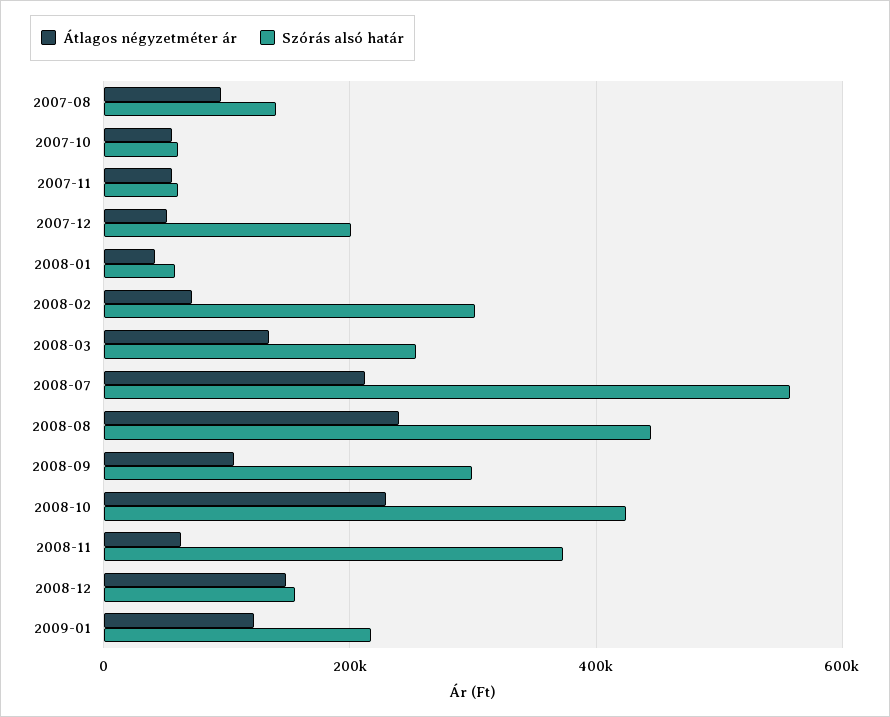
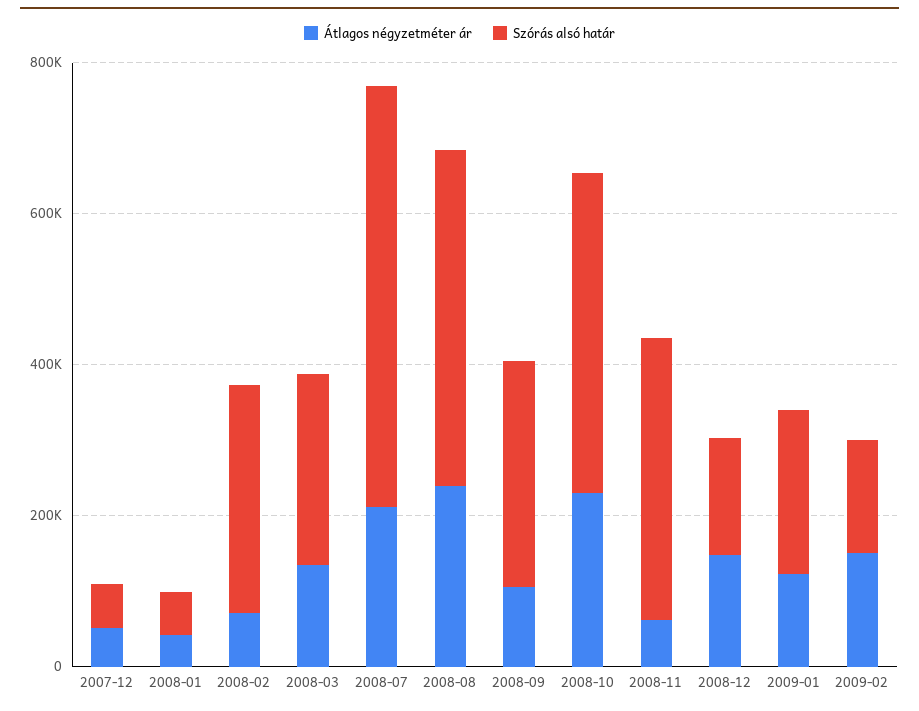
Átlagos négyzetméter ár, 2007-08: 100000 -> none
Szórás alsó határ, 2007-08: 140000 -> none
Átlagos négyzetméter ár, 2007-10: 60000 -> none
Szórás alsó határ, 2007-10: 60000 -> none
Átlagos négyzetméter ár, 2007-11: 60000 -> none
Szórás alsó határ, 2007-11: 60000 -> none
Szórás alsó határ, 2007-12: 200000 -> 50000
Átlagos négyzetméter ár, 2009-02: none -> 150000
Szórás alsó határ, 2009-02: none -> 150000

